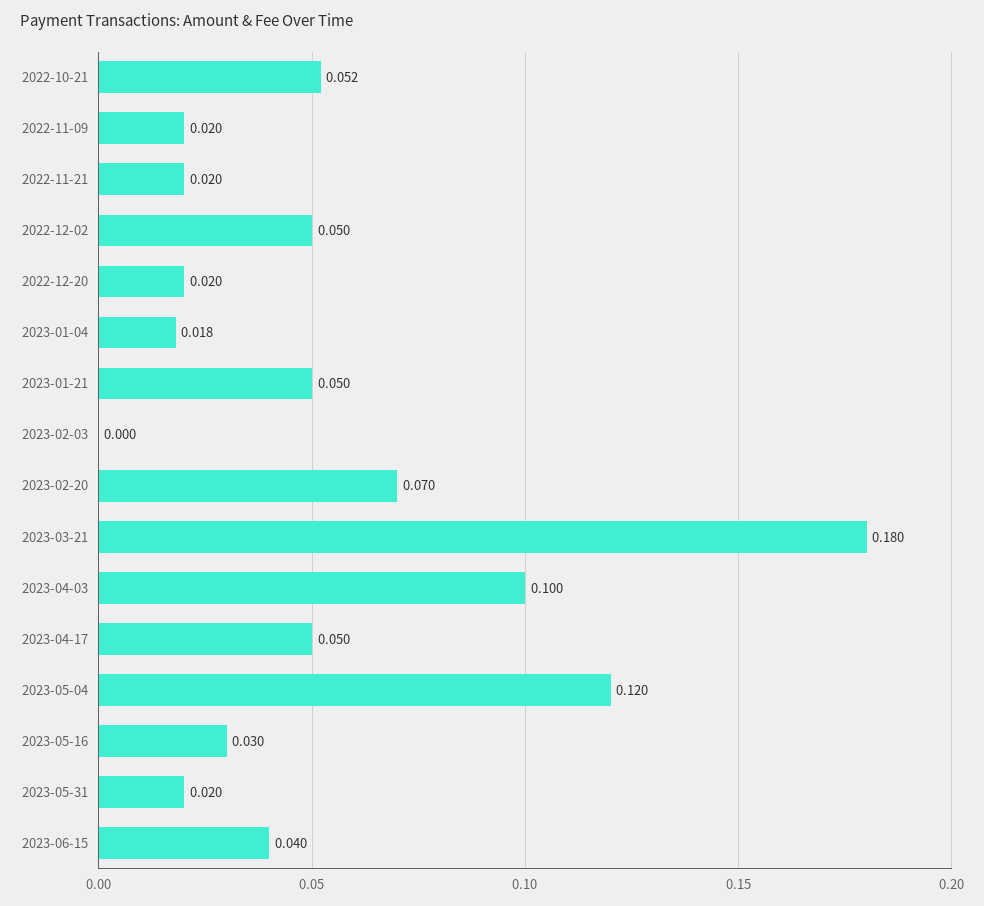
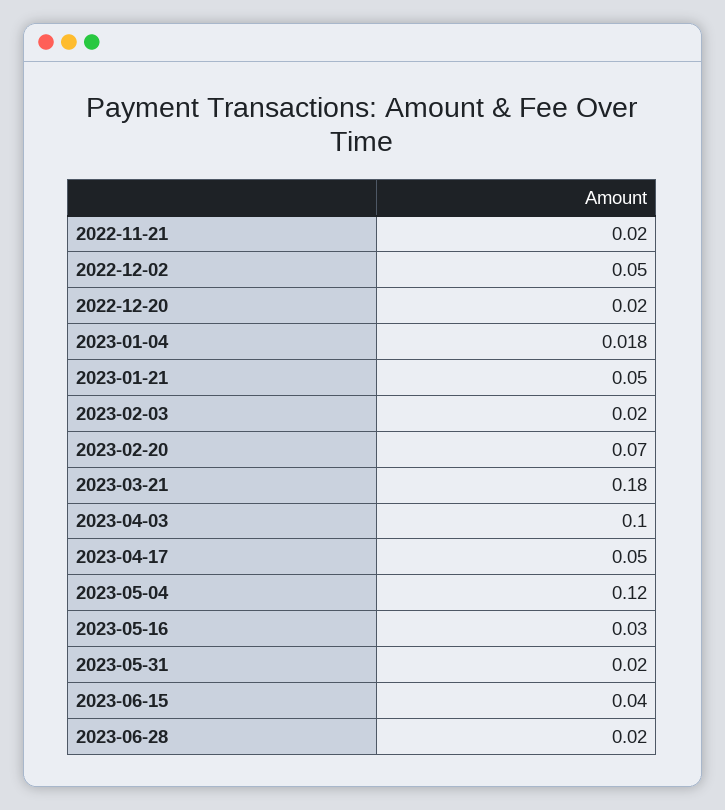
2022-10-21: 0.052 -> none
2022-11-09: 0.02 -> none
2023-02-03: 0 -> 0.02
2023-06-28: none -> 0.02

